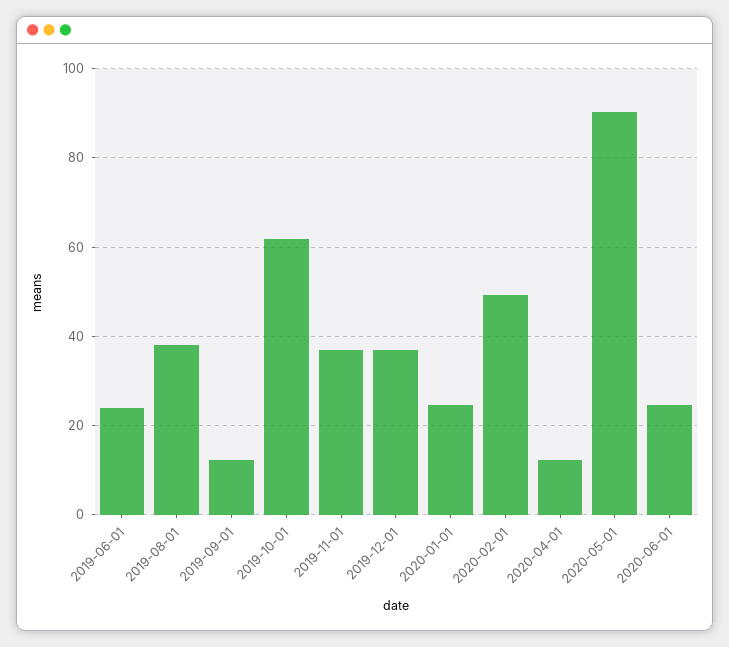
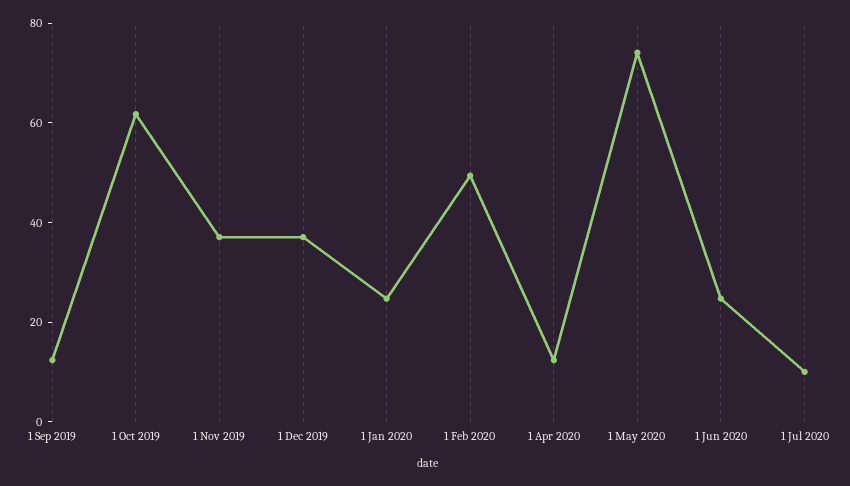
2019-06-01: 24 -> none
2019-08-01: 38 -> none
2020-05-01: 90 -> 75
1 Jul 2020: none -> 10

